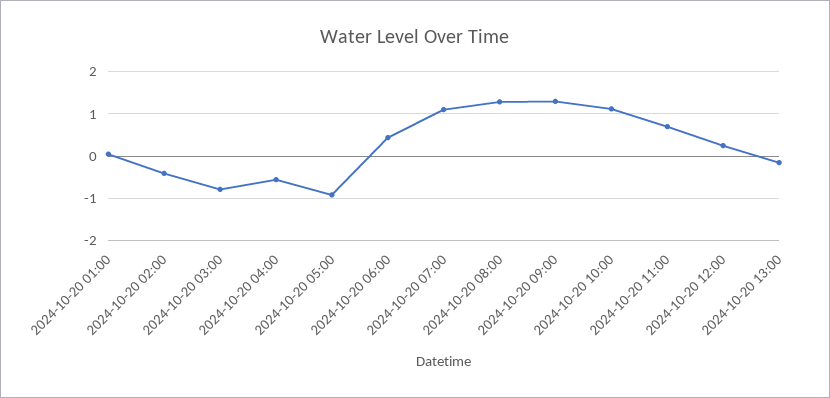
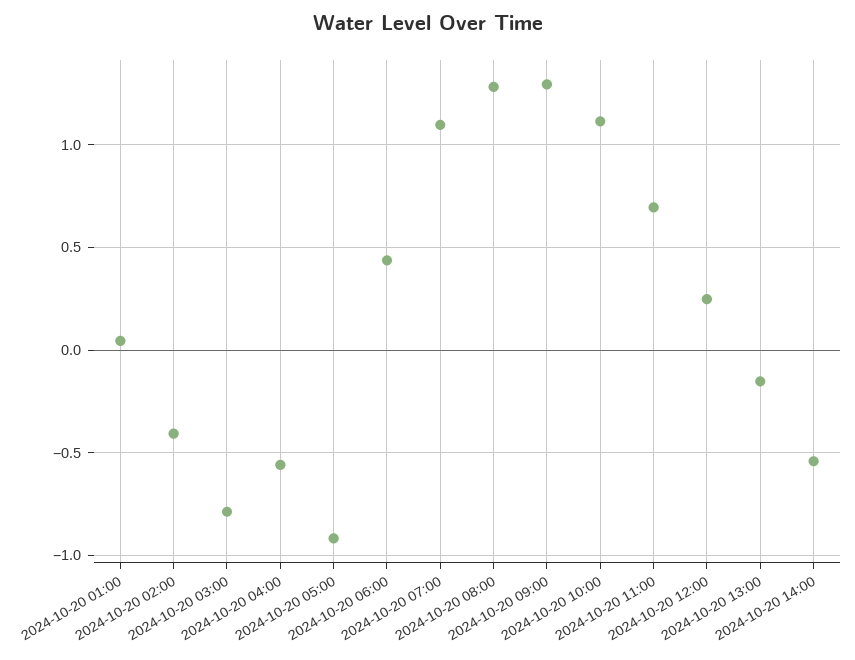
2024-10-20 14:00: none -> -0.55

